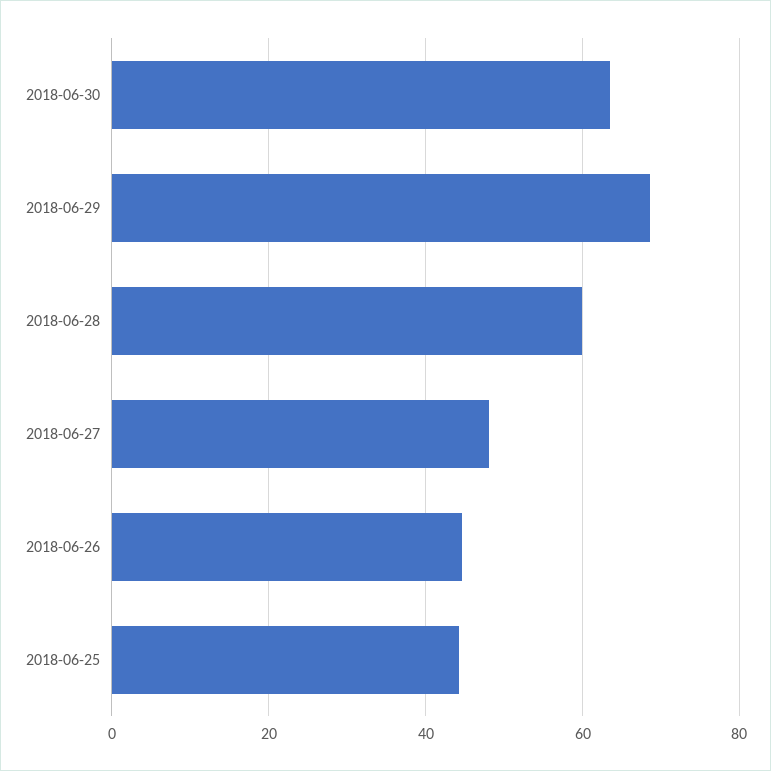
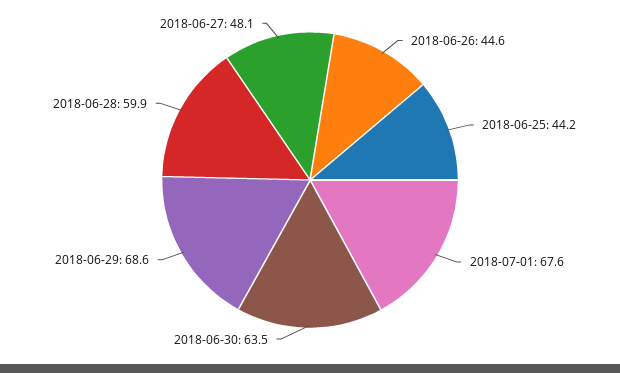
2018-07-01: none -> 67.6

